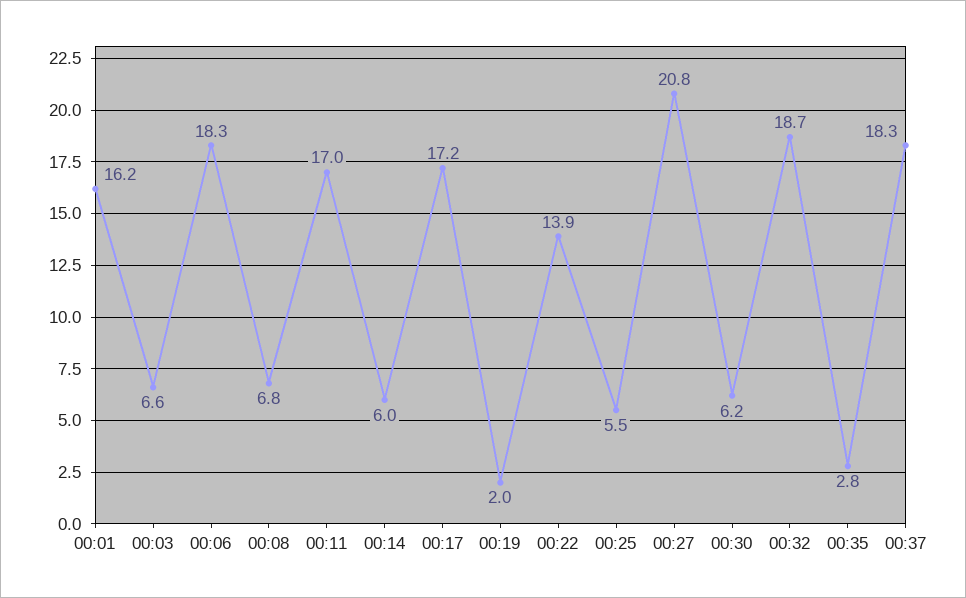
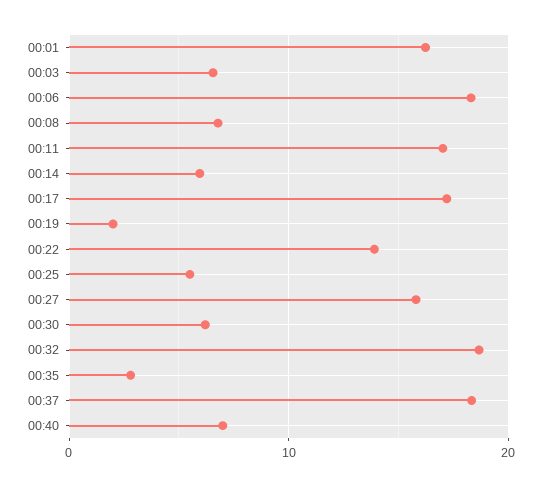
00:27: 20.8 -> 16
00:40: none -> 7

